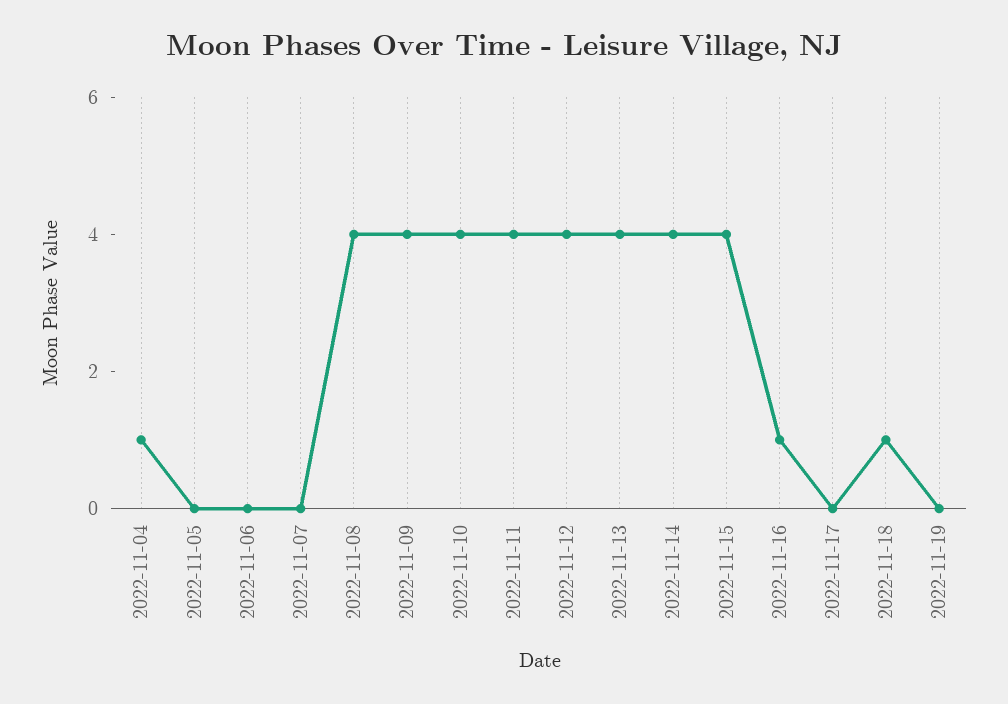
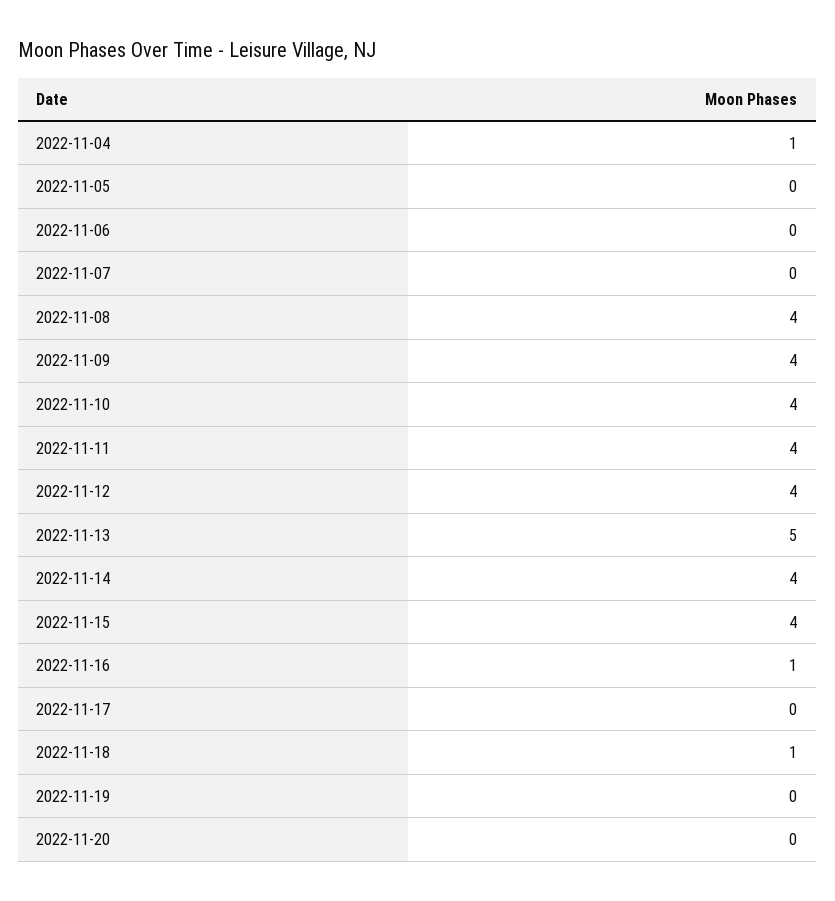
2022-11-13: 4 -> 5
2022-11-20: none -> 0

